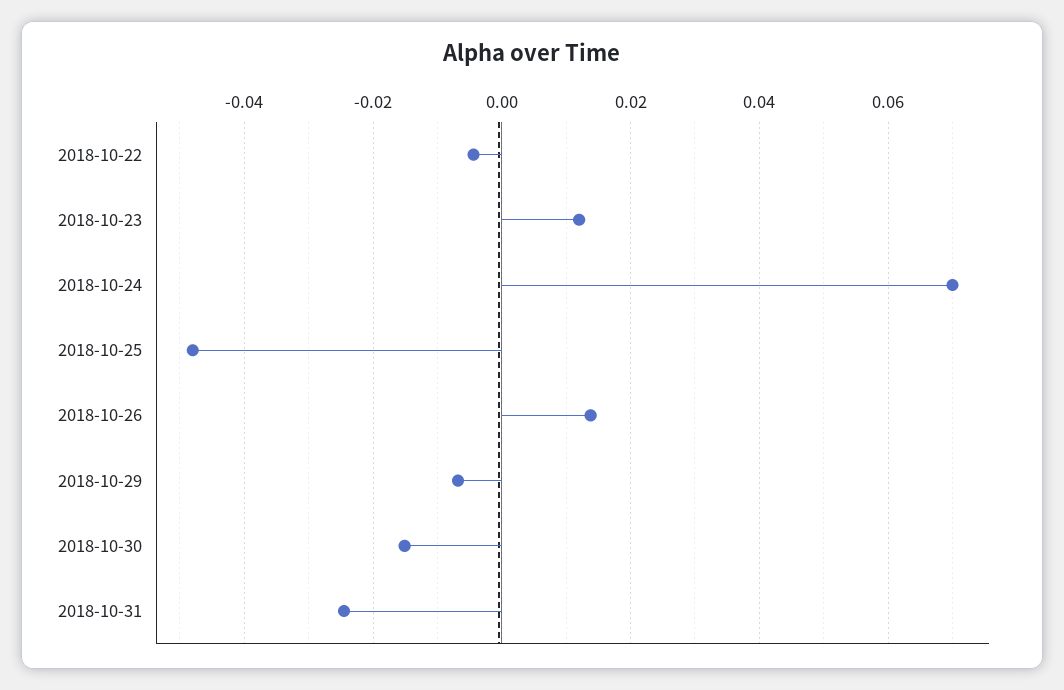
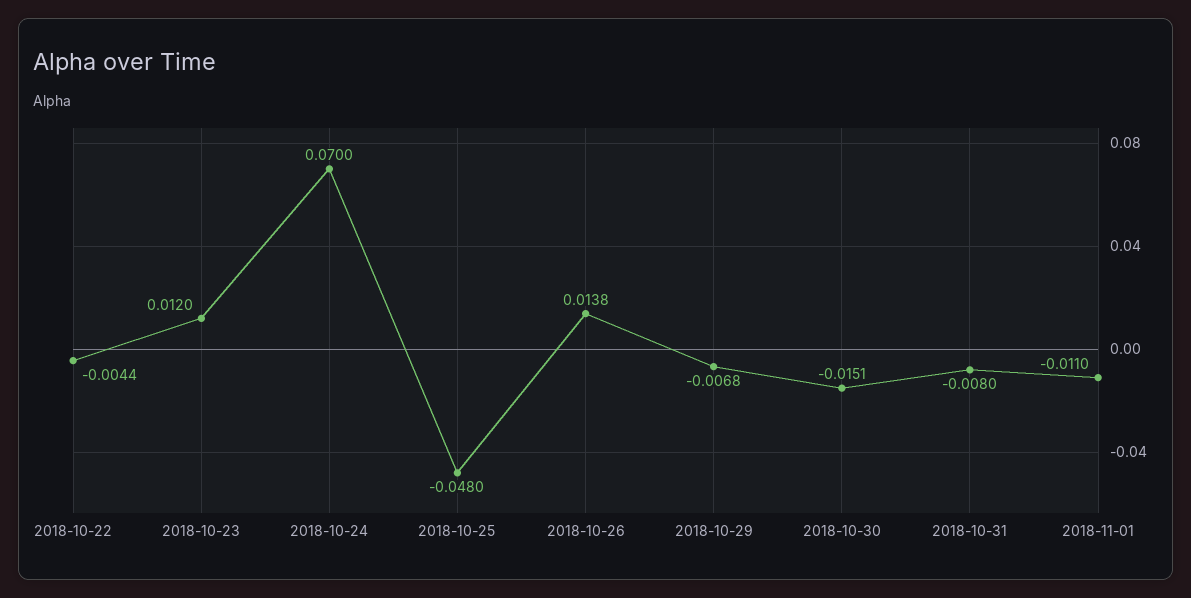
2018-10-31: -0.024 -> -0.008
2018-11-01: none -> -0.011

